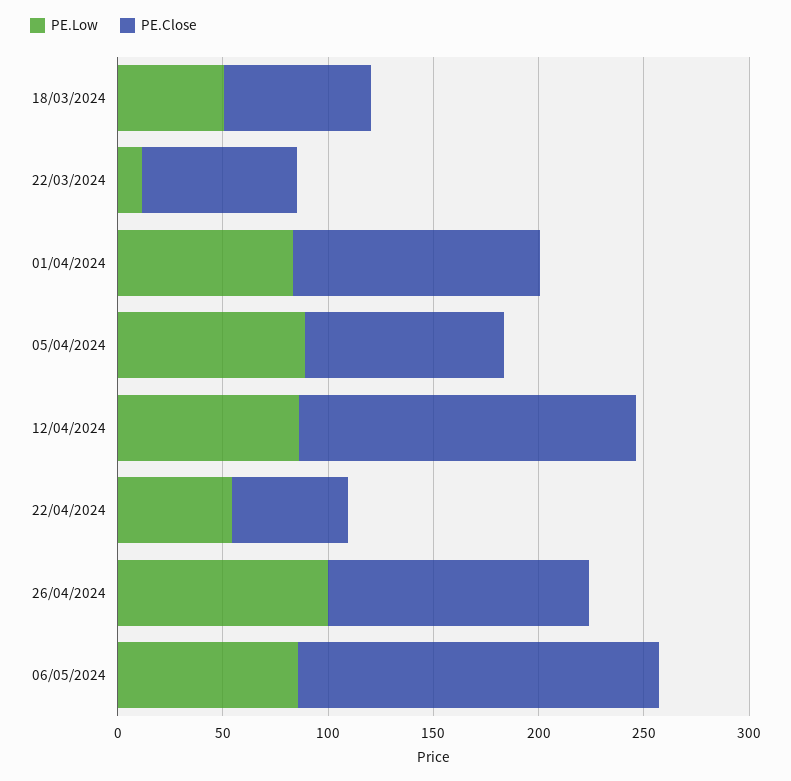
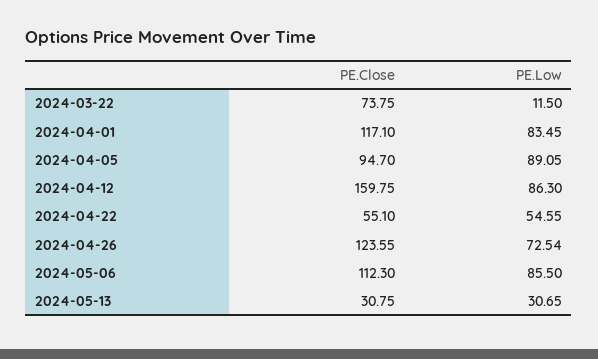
PE.Low, 18/03/2024: 50 -> none
PE.Close, 18/03/2024: 70 -> none
PE.Low, 26/04/2024: 100 -> 72.54
PE.Close, 06/05/2024: 170 -> 112.3
PE.Close, 2024-05-13: none -> 30.75
PE.Low, 2024-05-13: none -> 30.65

